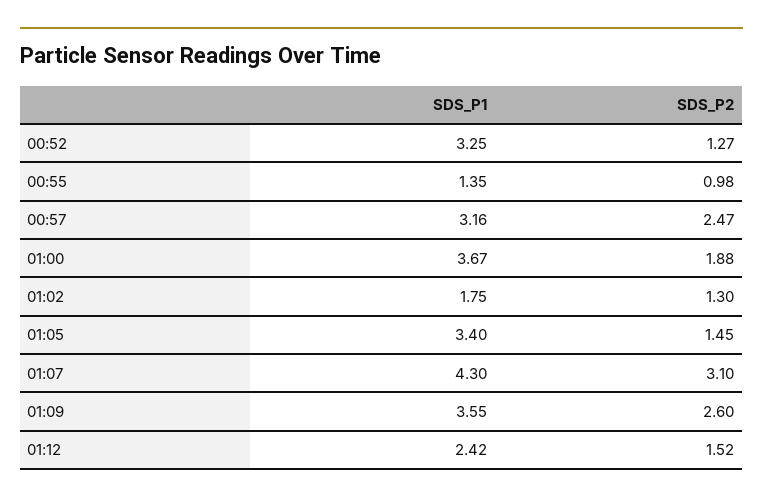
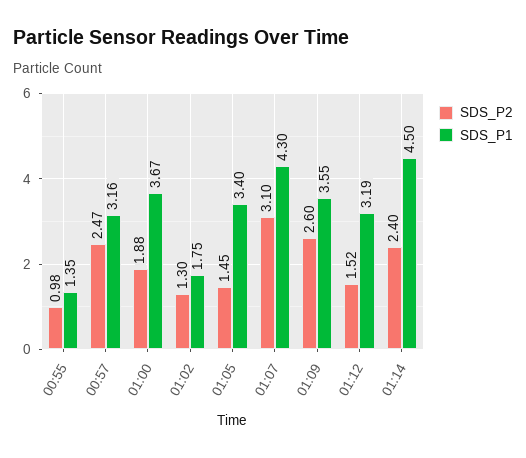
SDS_P1, 00:52: 3.25 -> none
SDS_P2, 00:52: 1.27 -> none
SDS_P1, 01:12: 2.42 -> 3.19
SDS_P2, 01:14: none -> 2.4
SDS_P1, 01:14: none -> 4.5

